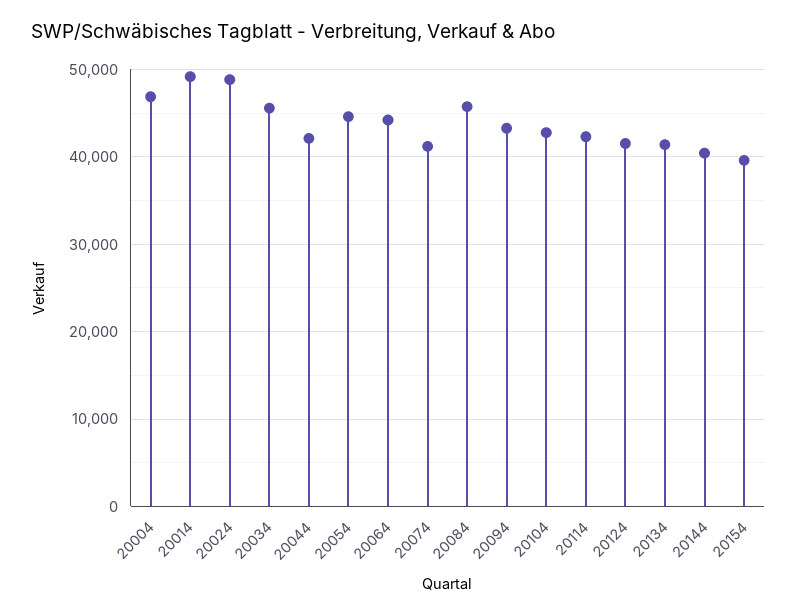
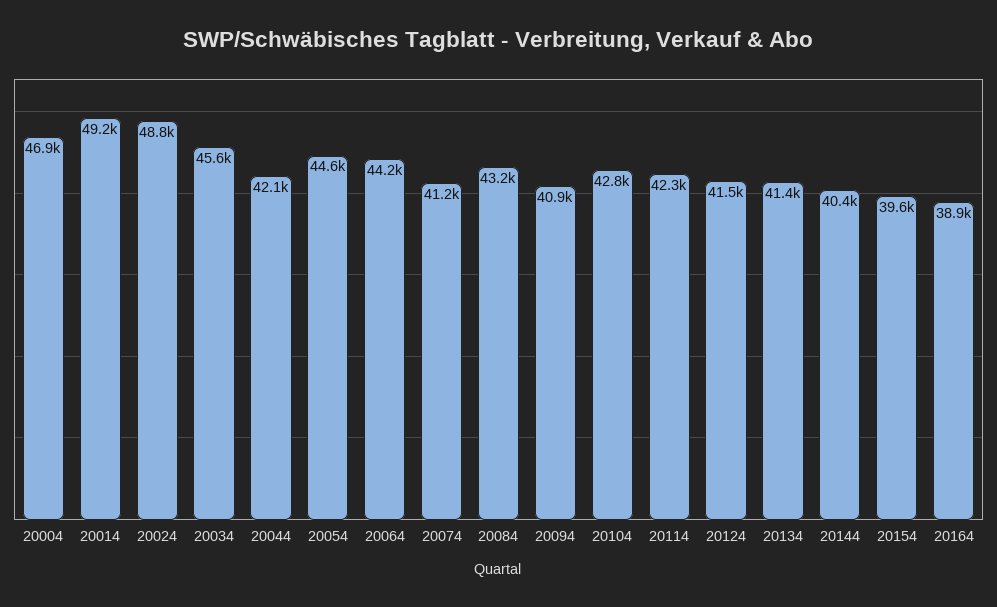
20084: 46000 -> 43200
20094: 43000 -> 40900
20164: none -> 38900

